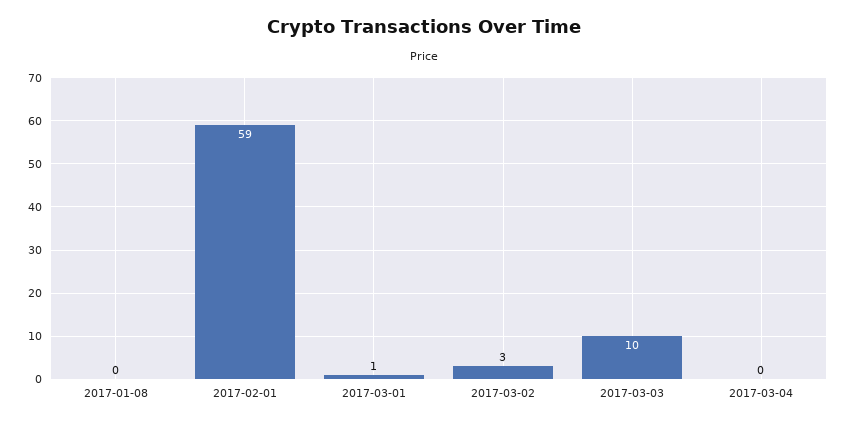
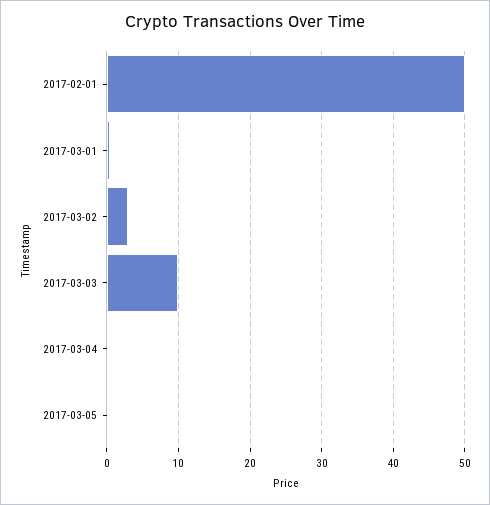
2017-01-08: 0 -> none
2017-02-01: 59 -> 50
2017-03-05: none -> 0

